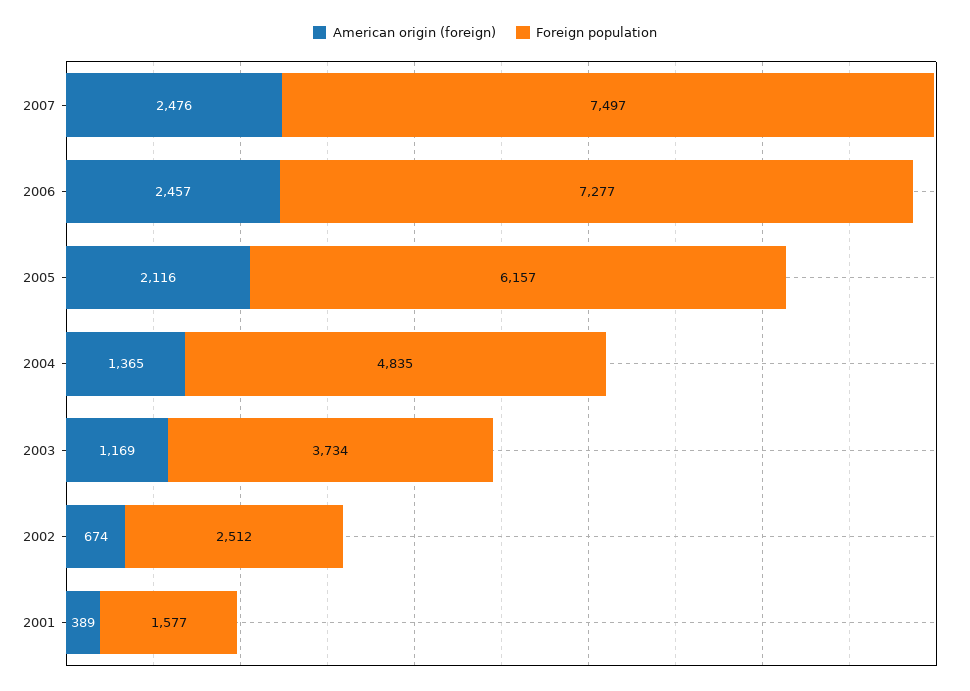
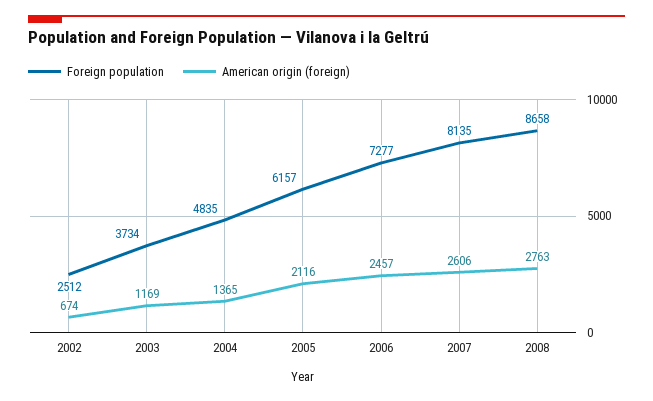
American origin (foreign), 2007: 2476 -> 2606
Foreign population, 2007: 7497 -> 8135
American origin (foreign), 2001: 389 -> none
Foreign population, 2001: 1577 -> none
Foreign population, 2008: none -> 8658
American origin (foreign), 2008: none -> 2763

